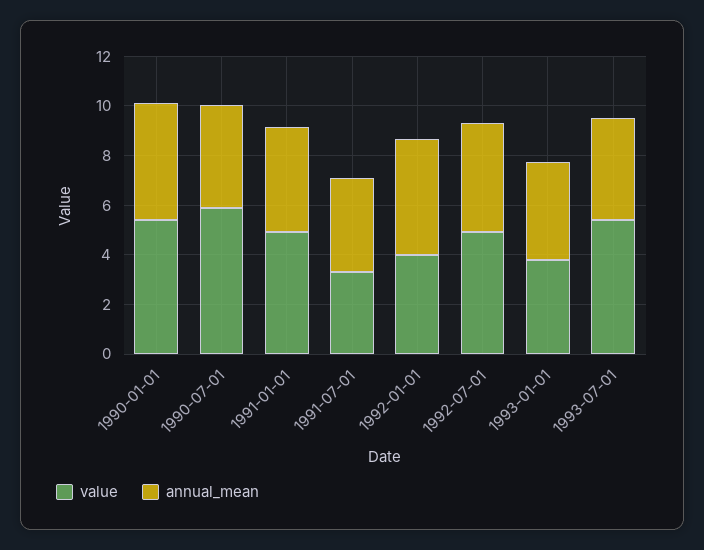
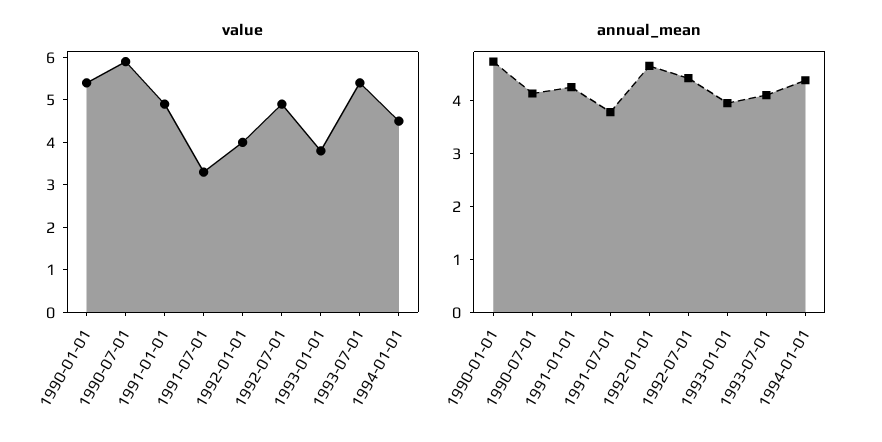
value, 1994-01-01: none -> 4.5
annual_mean, 1994-01-01: none -> 4.4

